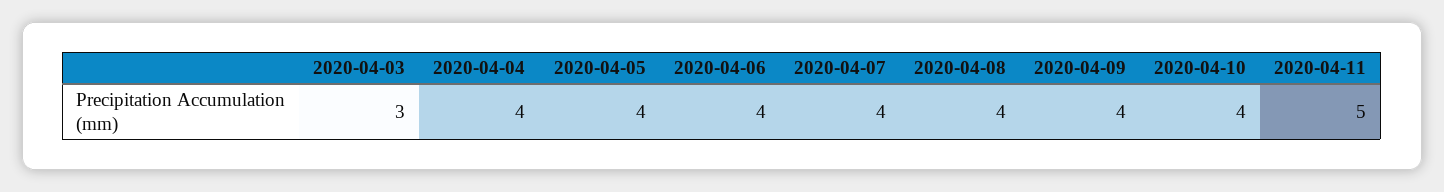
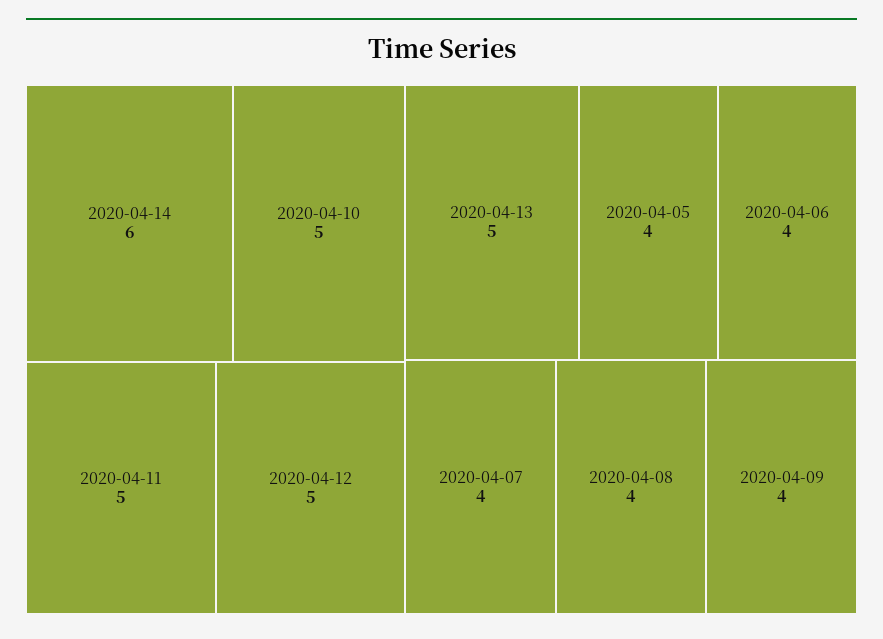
2020-04-03: 3 -> none
2020-04-04: 4 -> none
2020-04-10: 4 -> 5
2020-04-14: none -> 6
2020-04-12: none -> 5
2020-04-13: none -> 5

